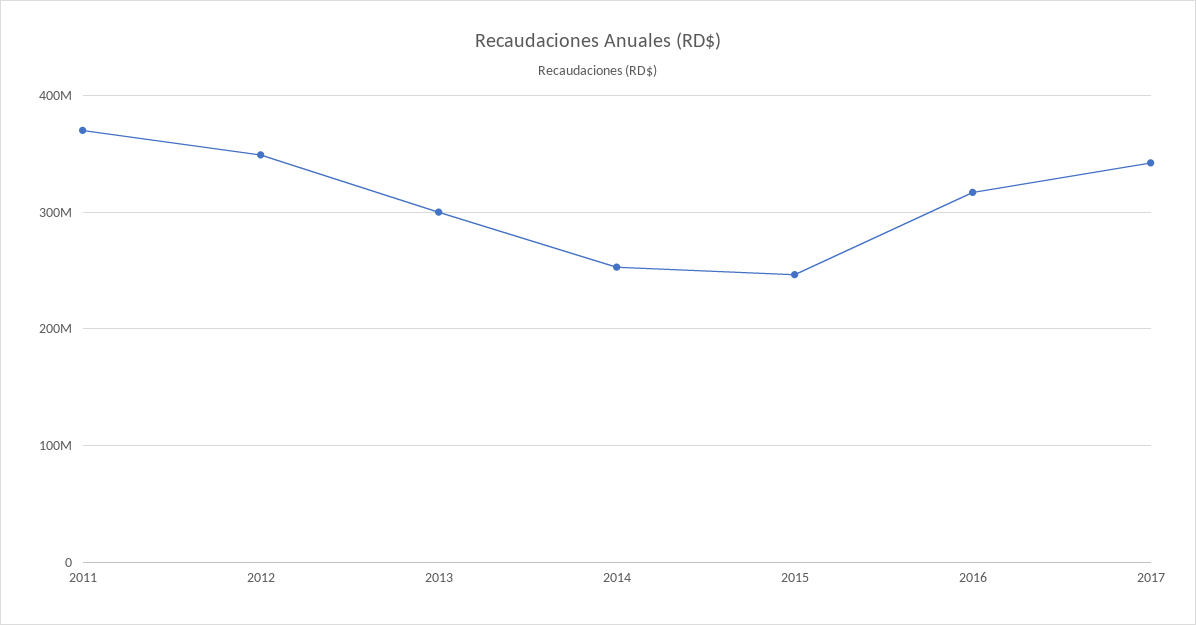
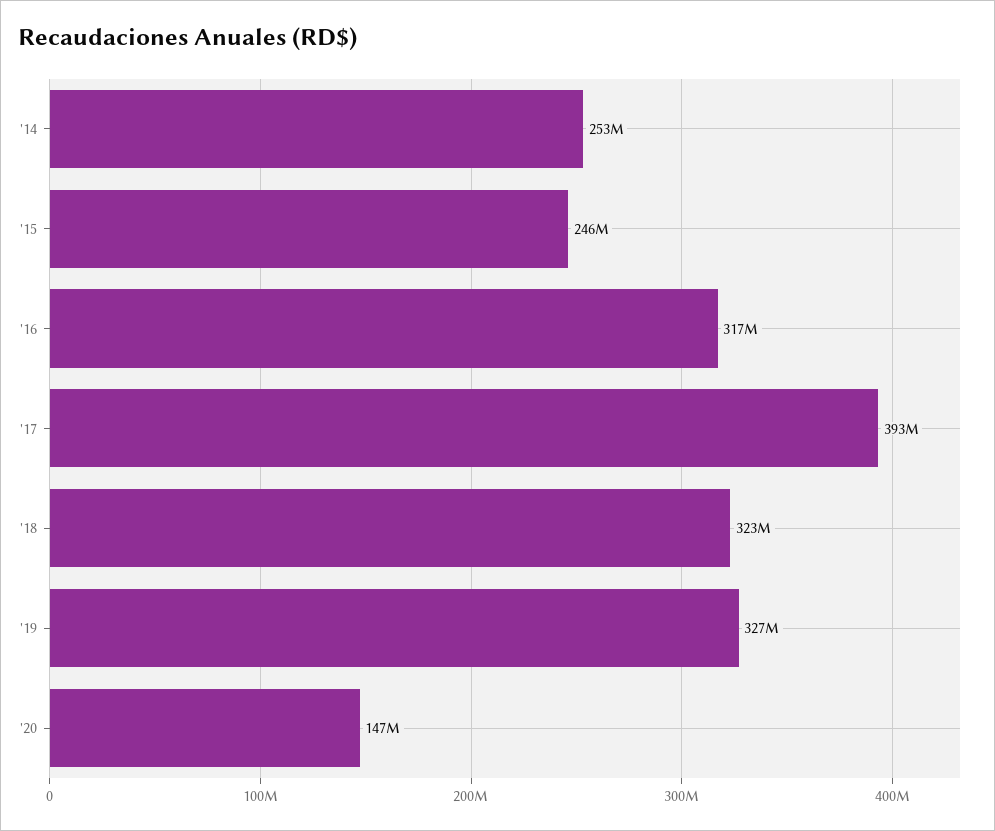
2011: 370000000 -> none
2012: 350000000 -> none
2013: 300000000 -> none
2017: 340000000 -> 393000000
'18: none -> 323000000
'19: none -> 327000000
'20: none -> 147000000

